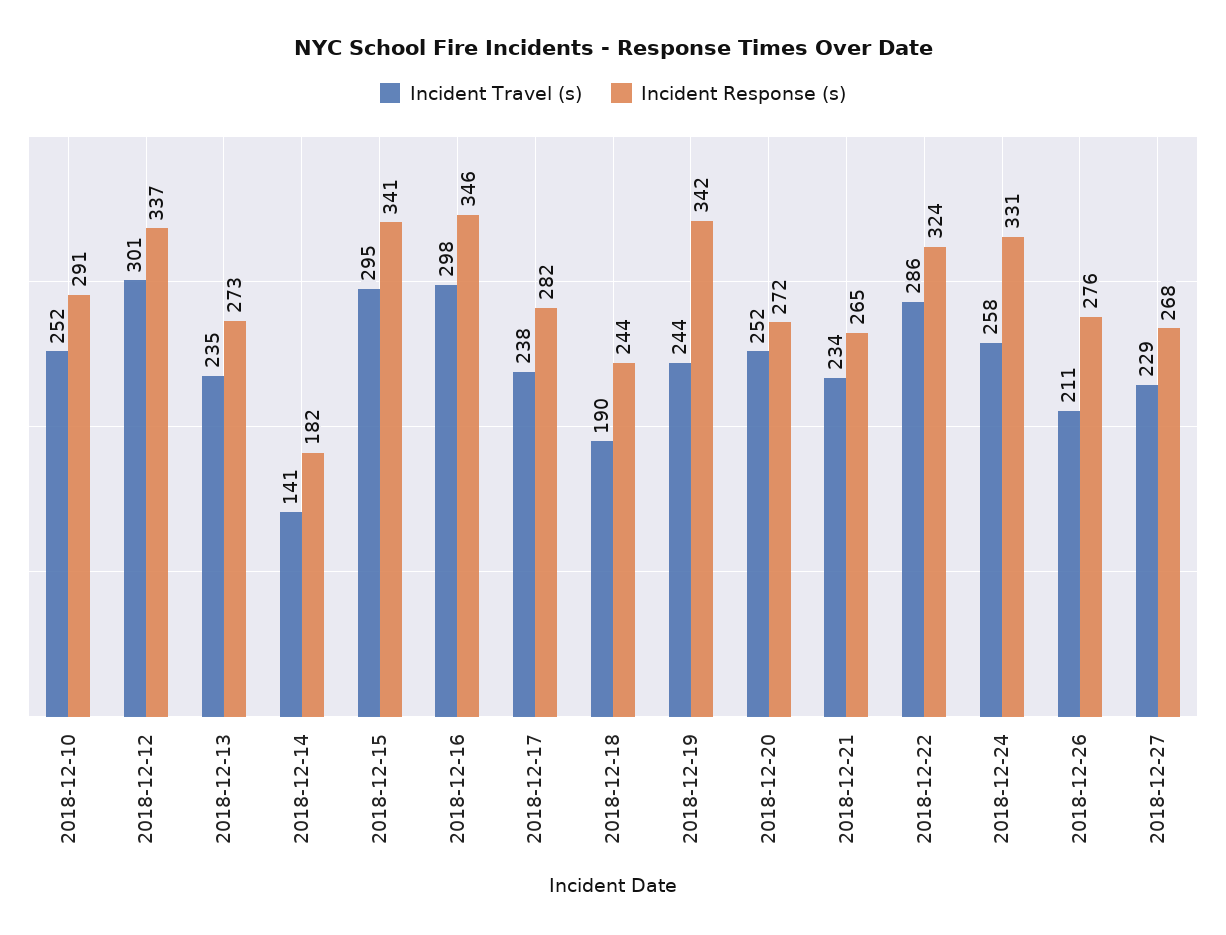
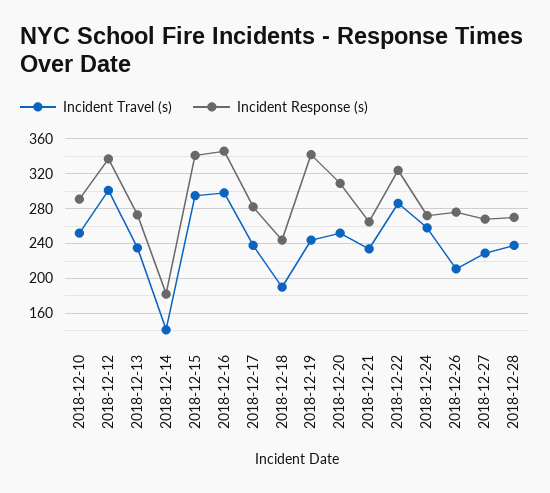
Incident Response (s), 2018-12-20: 272 -> 310
Incident Response (s), 2018-12-24: 331 -> 270
Incident Travel (s), 2018-12-28: none -> 240
Incident Response (s), 2018-12-28: none -> 270

